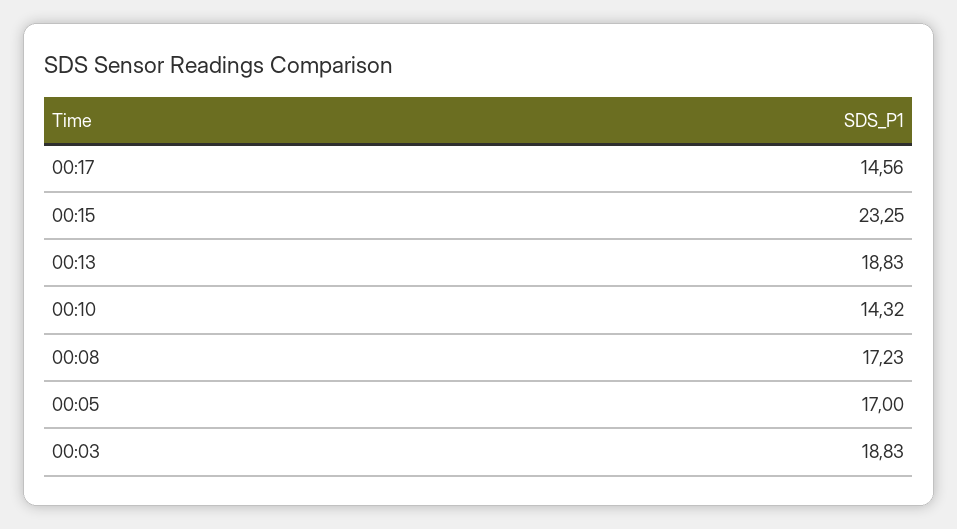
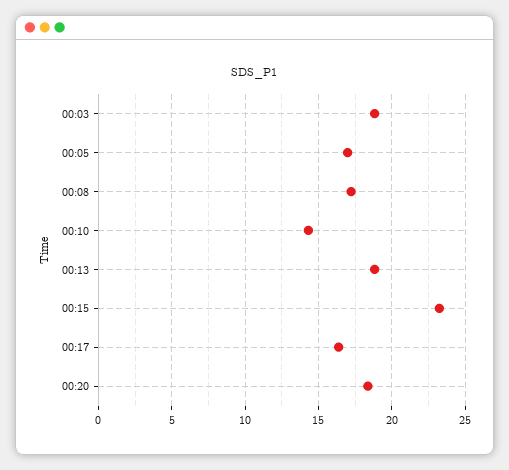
00:17: 14.56 -> 16.5
00:20: none -> 18.5

